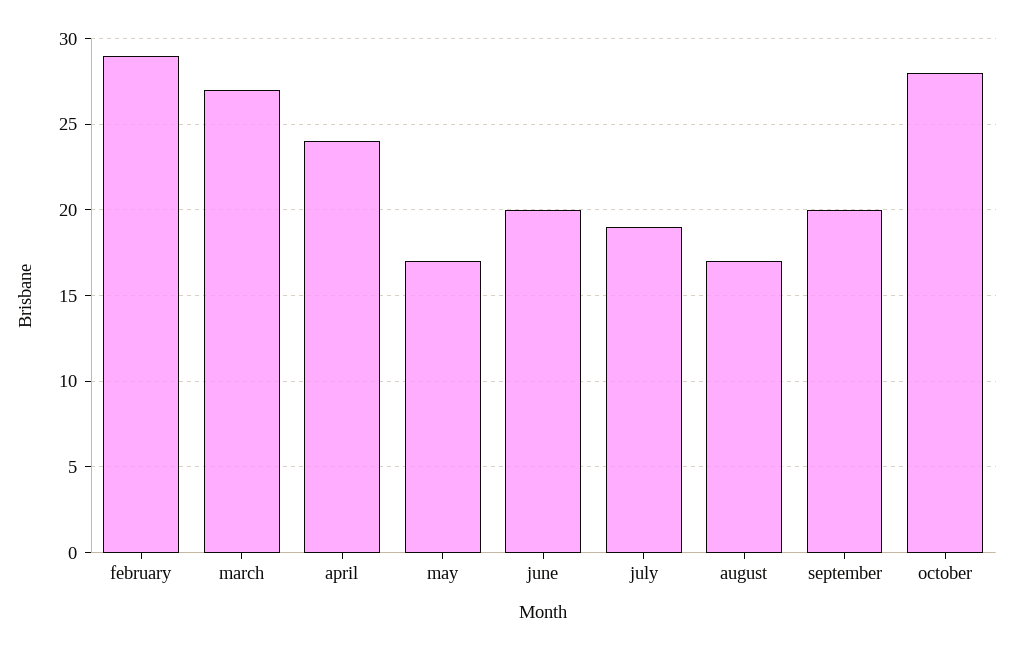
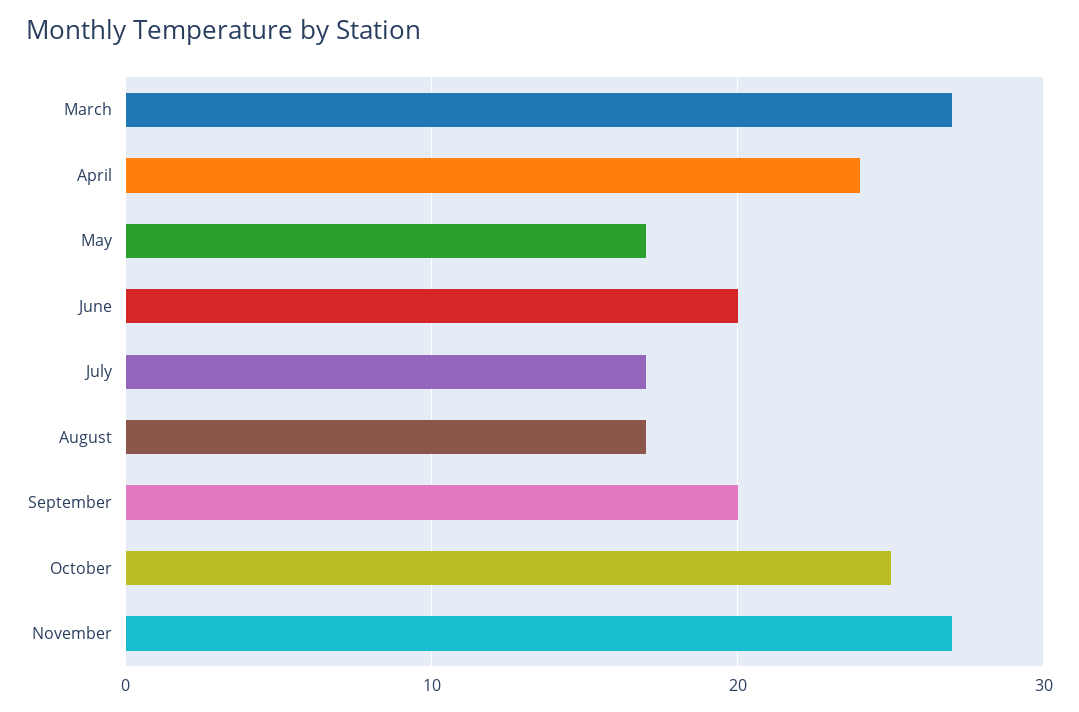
february: 29 -> none
july: 19 -> 17
october: 28 -> 25
November: none -> 27

